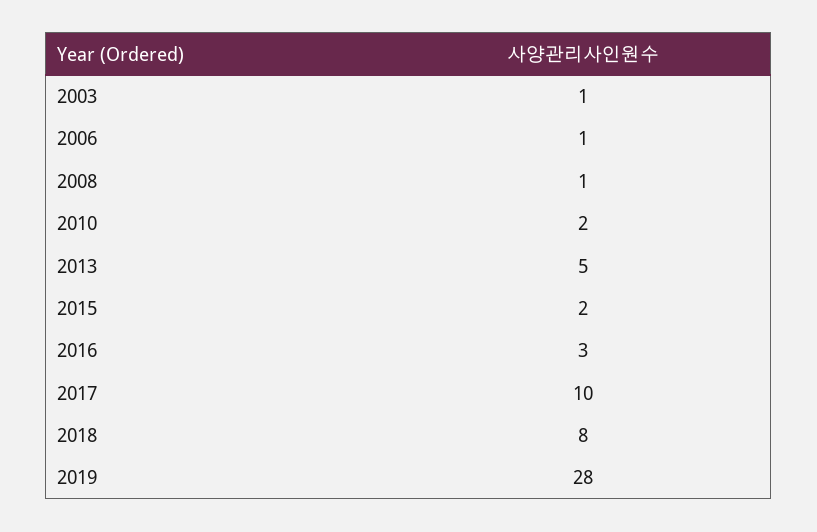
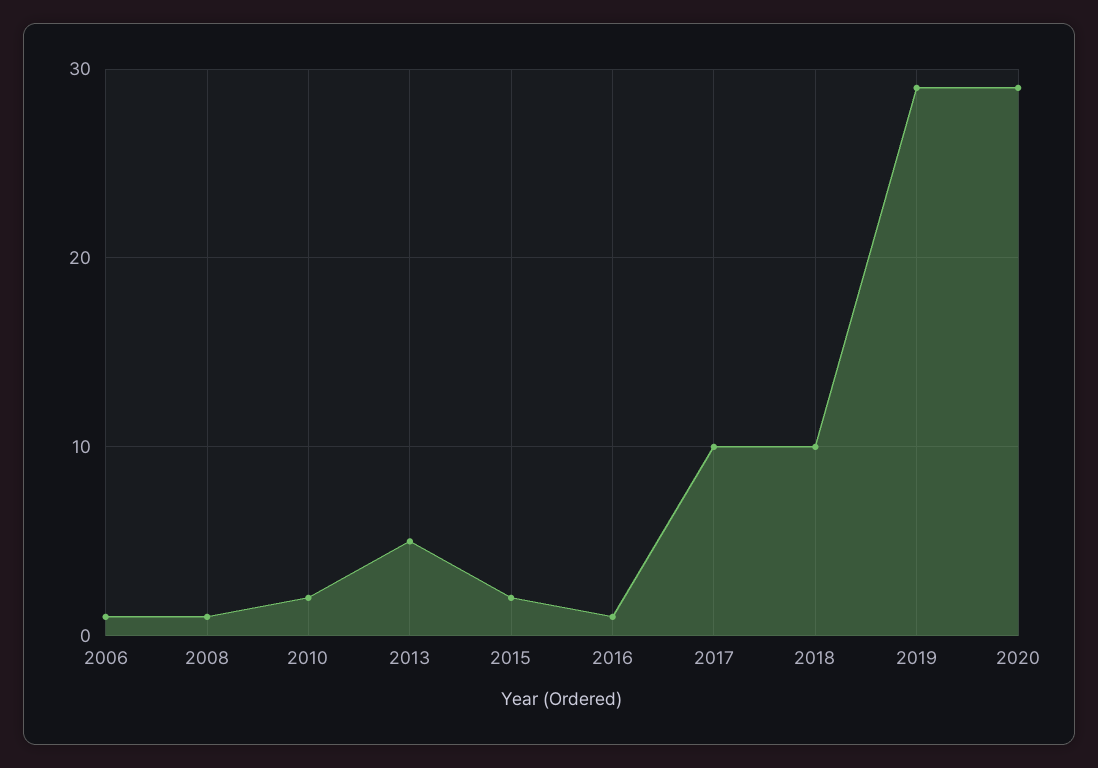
2003: 1 -> none
2016: 3 -> 1
2018: 8 -> 10
2019: 28 -> 29
2020: none -> 29

